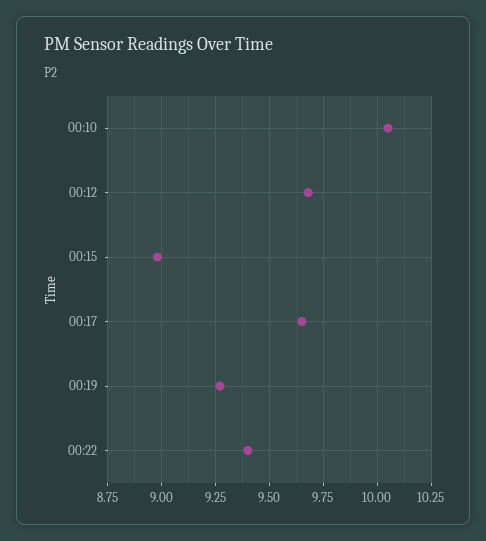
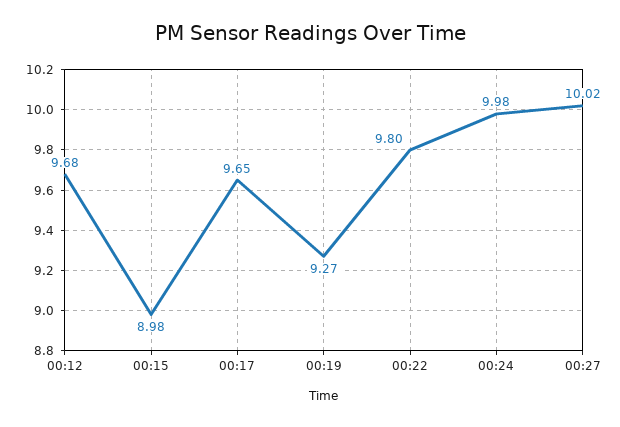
00:10: 10.05 -> none
00:22: 9.4 -> 9.8
00:24: none -> 9.98
00:27: none -> 10.02

